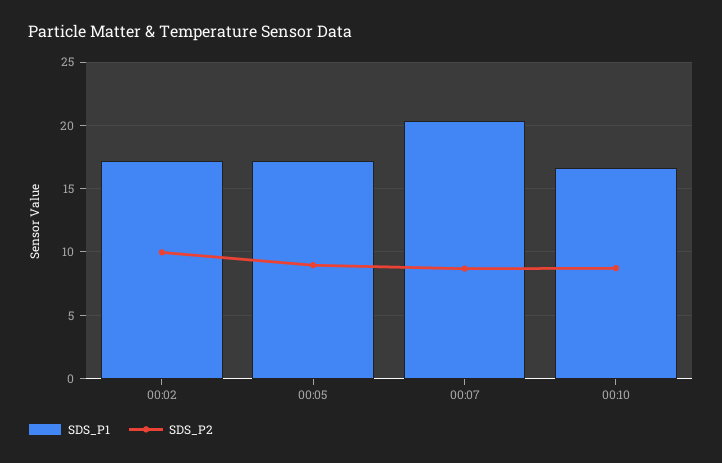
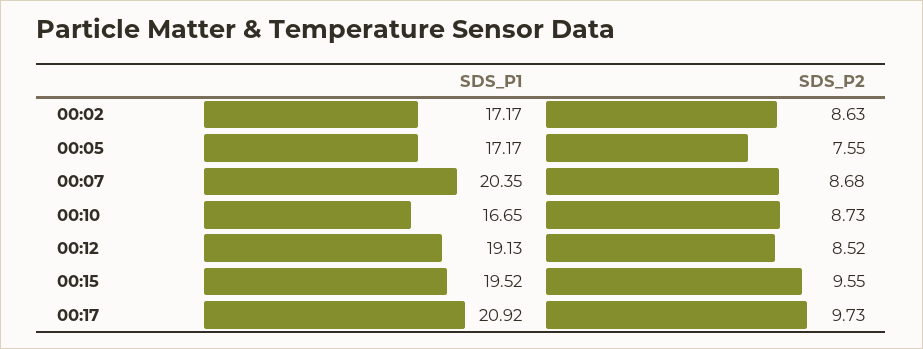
SDS_P2, 00:02: 10 -> 8.63
SDS_P2, 00:05: 9 -> 7.55
SDS_P1, 00:12: none -> 19.13
SDS_P2, 00:12: none -> 8.52
SDS_P1, 00:15: none -> 19.52
SDS_P2, 00:15: none -> 9.55
SDS_P1, 00:17: none -> 20.92
SDS_P2, 00:17: none -> 9.73

